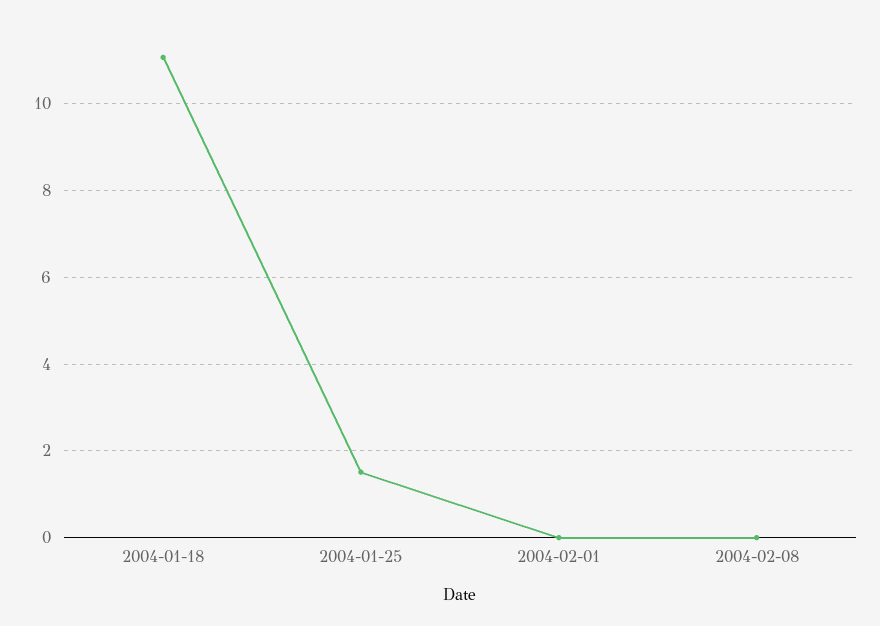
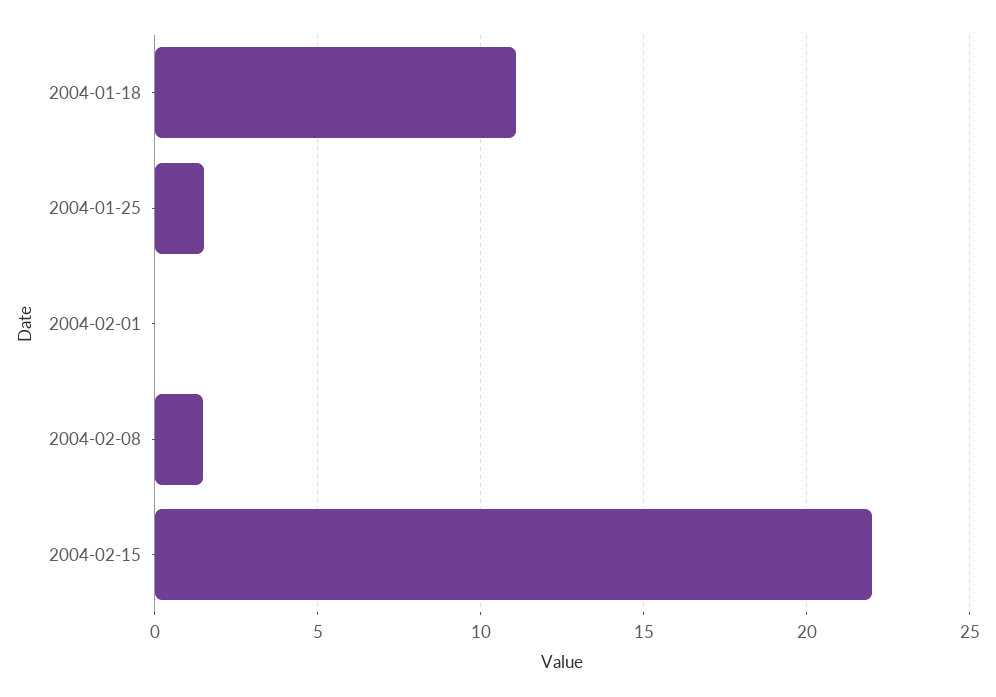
2004-02-08: 0 -> 1.5
2004-02-15: none -> 22

